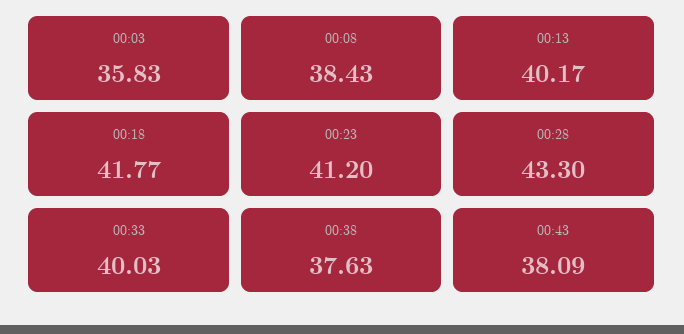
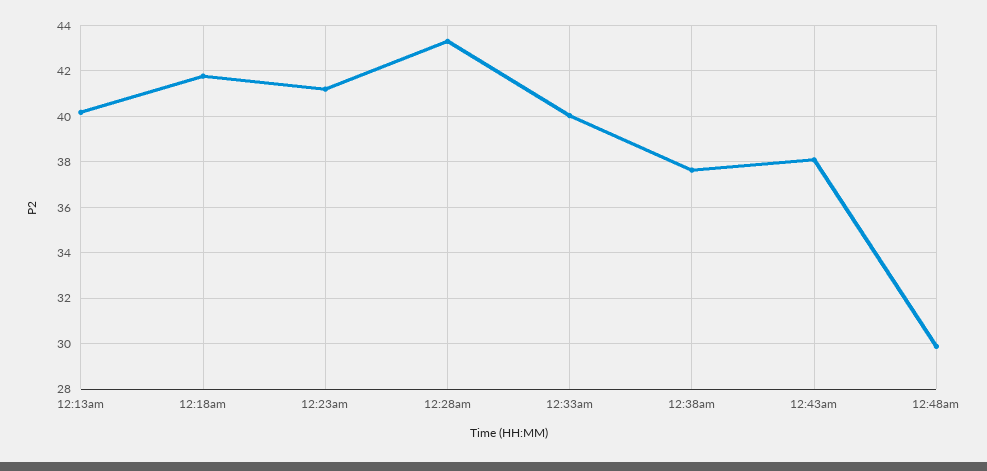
00:03: 35.83 -> none
00:08: 38.43 -> none
12:48am: none -> 30

